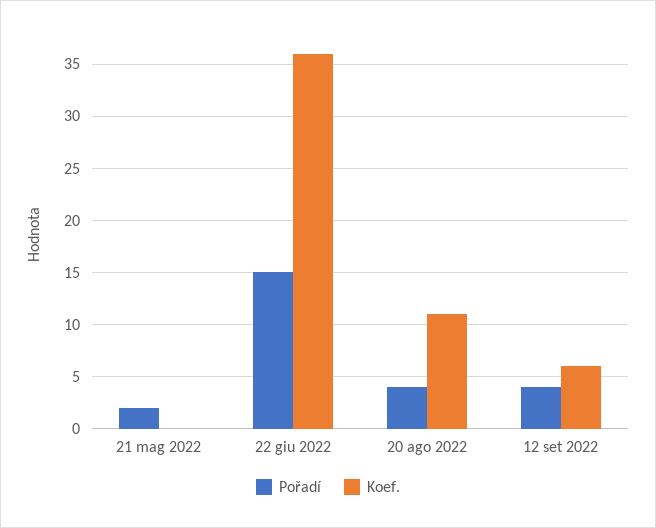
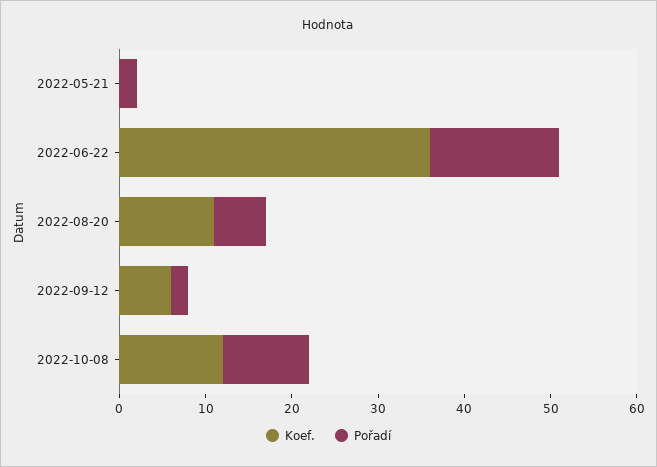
Pořadí, 20 ago 2022: 4 -> 6
Pořadí, 12 set 2022: 4 -> 2
Koef., 2022-10-08: none -> 12
Pořadí, 2022-10-08: none -> 10

